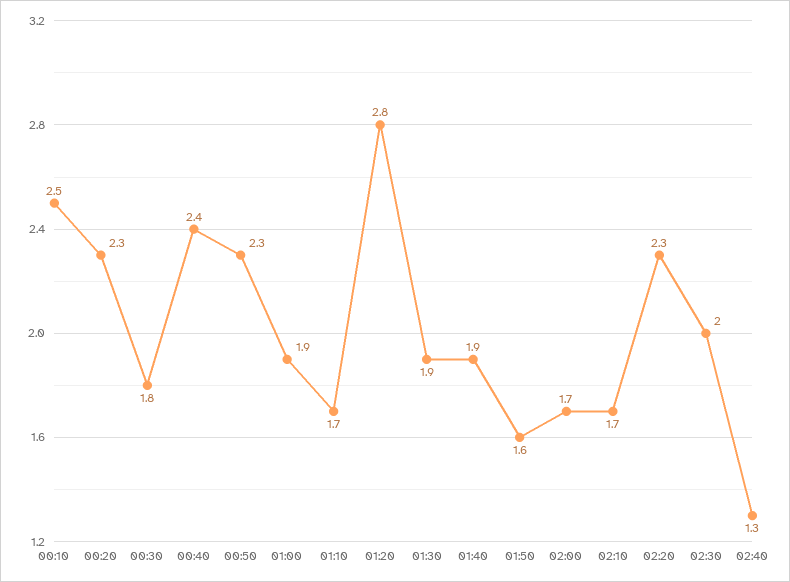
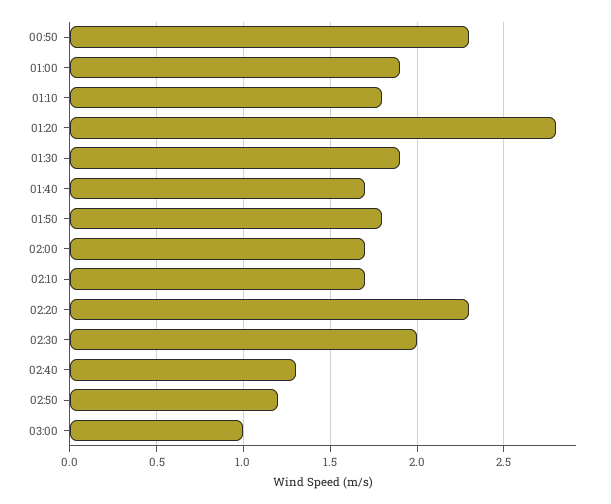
00:10: 2.5 -> none
00:20: 2.3 -> none
00:30: 1.8 -> none
00:40: 2.4 -> none
01:10: 1.7 -> 1.8
01:40: 1.9 -> 1.7
01:50: 1.6 -> 1.8
02:50: none -> 1.2
03:00: none -> 1

